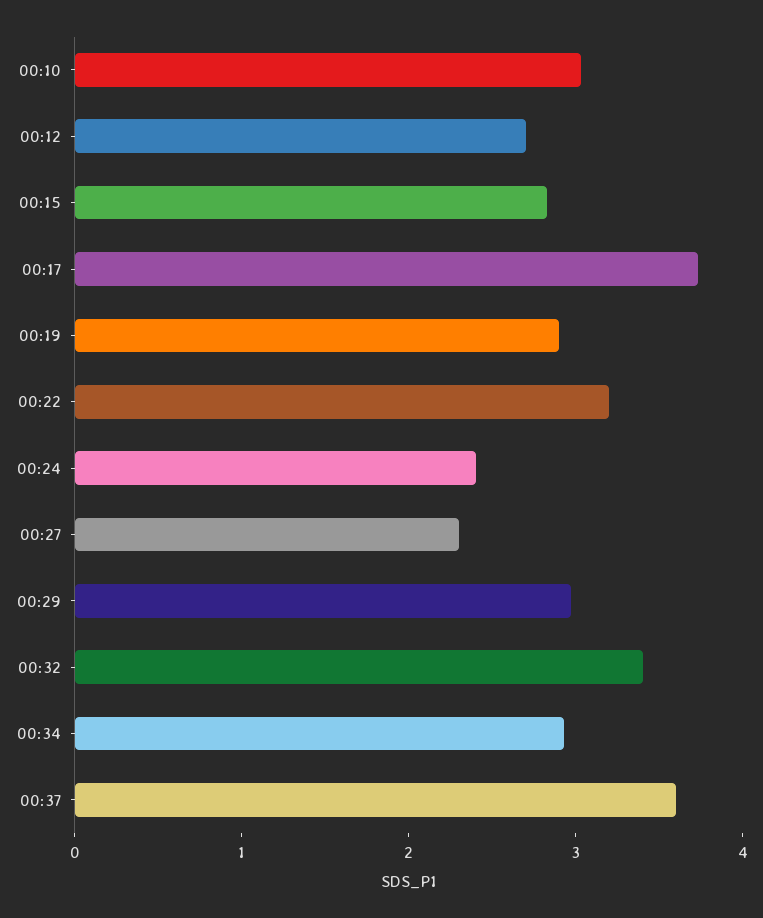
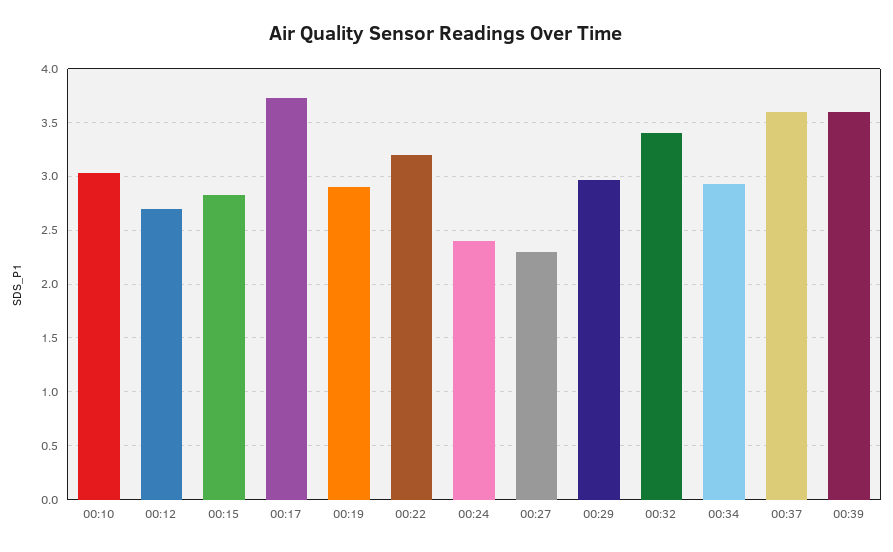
00:39: none -> 3.6

